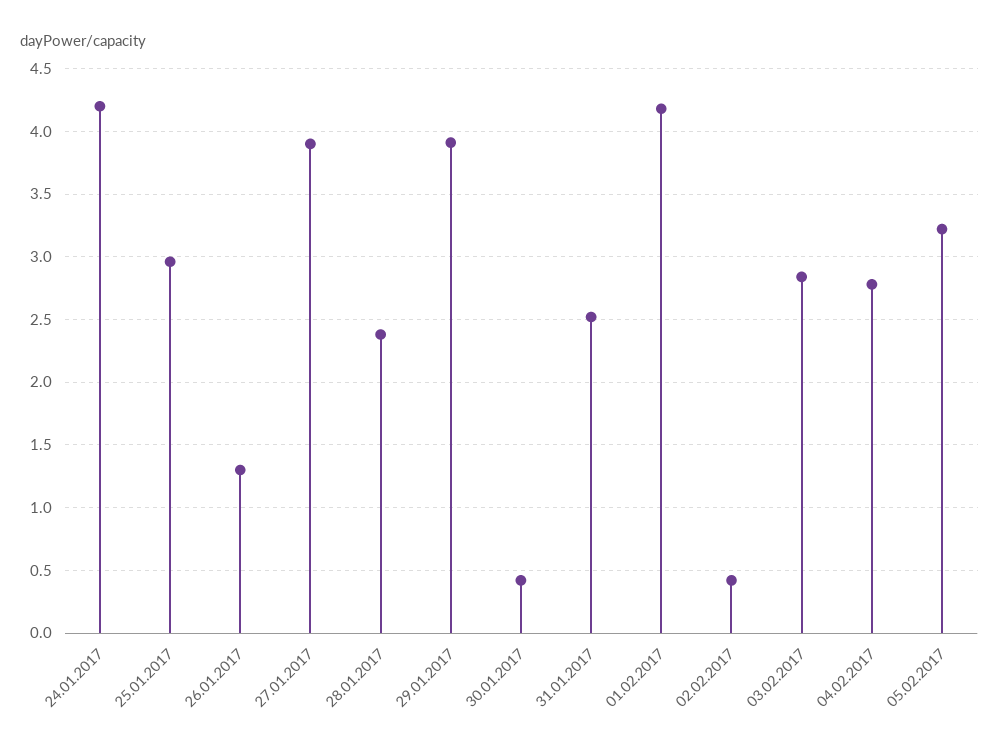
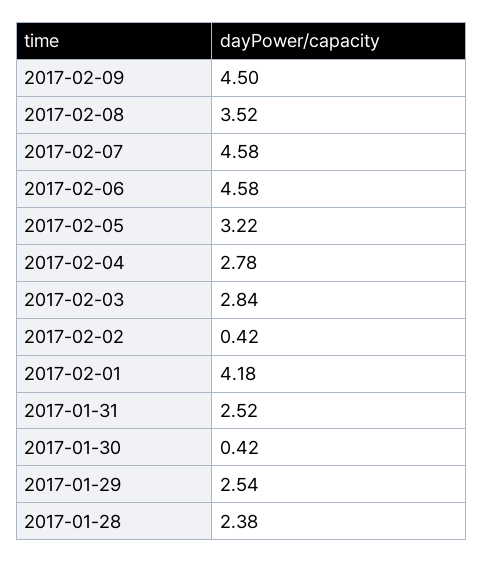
24.01.2017: 4.2 -> none
25.01.2017: 2.95 -> none
26.01.2017: 1.3 -> none
27.01.2017: 3.9 -> none
29.01.2017: 3.9 -> 2.54
2017-02-09: none -> 4.5
2017-02-08: none -> 3.52
2017-02-07: none -> 4.58
2017-02-06: none -> 4.58

